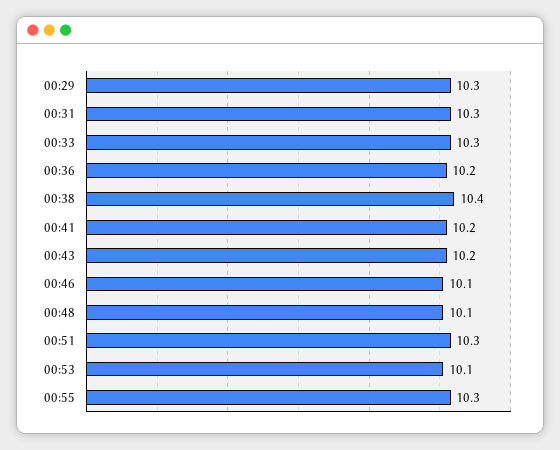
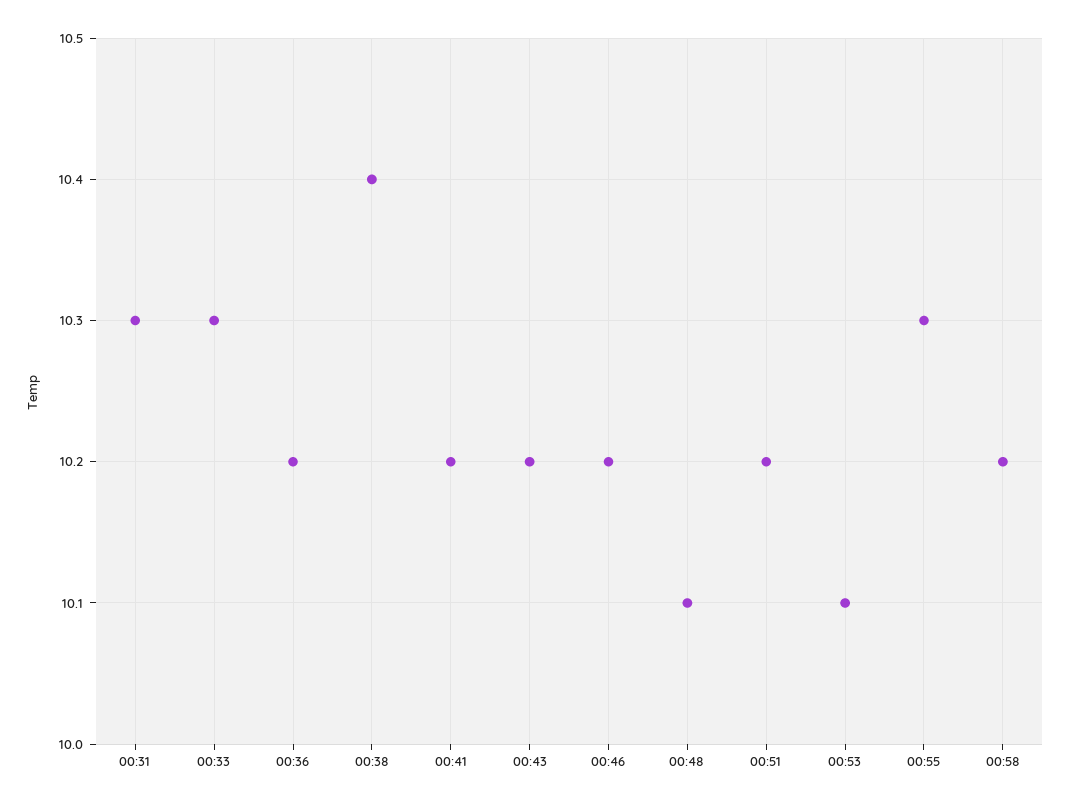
00:29: 10.3 -> none
00:46: 10.1 -> 10.2
00:51: 10.3 -> 10.2
00:58: none -> 10.2

